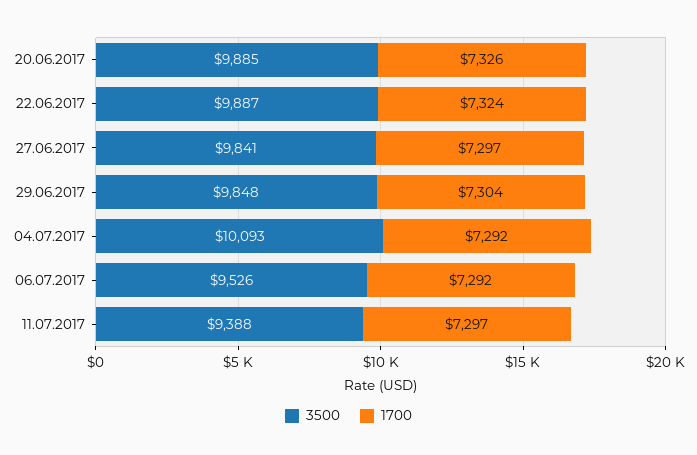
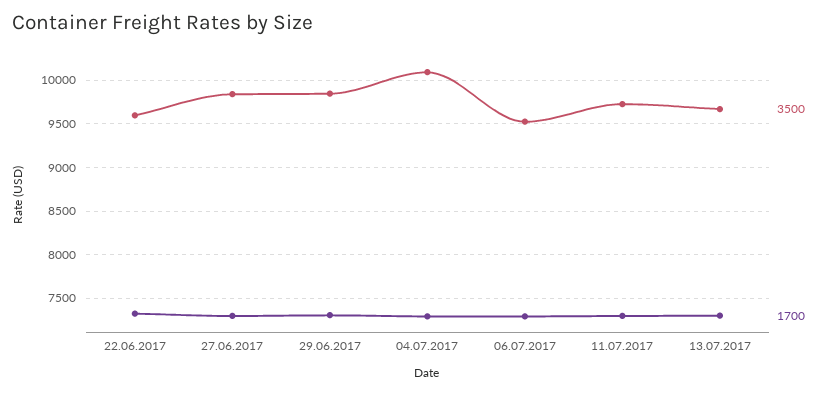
3500, 20.06.2017: 9885 -> none
1700, 20.06.2017: 7326 -> none
3500, 22.06.2017: 9887 -> 9600
3500, 11.07.2017: 9388 -> 9700
3500, 13.07.2017: none -> 9700
1700, 13.07.2017: none -> 7300

